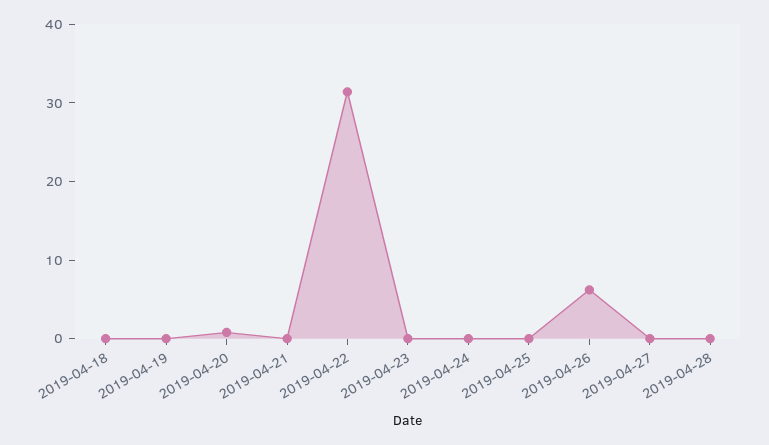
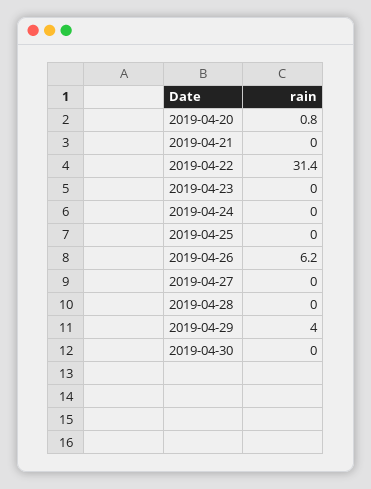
2019-04-18: 0 -> none
2019-04-19: 0 -> none
2019-04-29: none -> 4
2019-04-30: none -> 0

